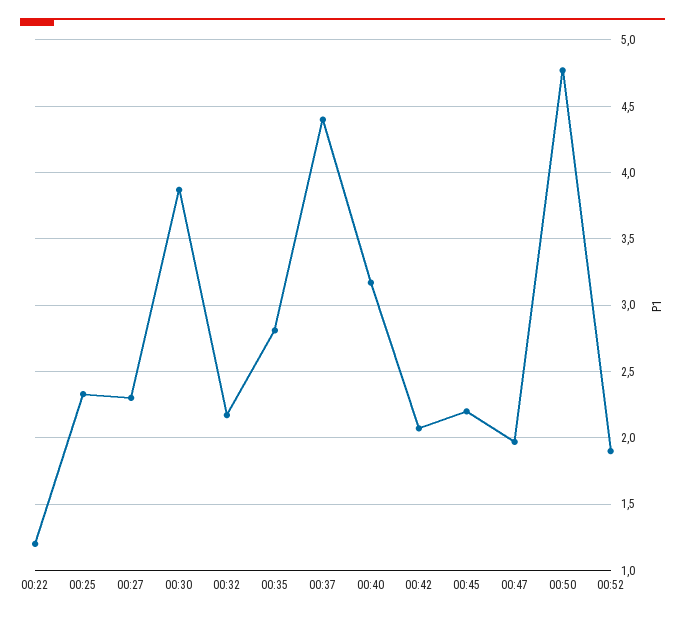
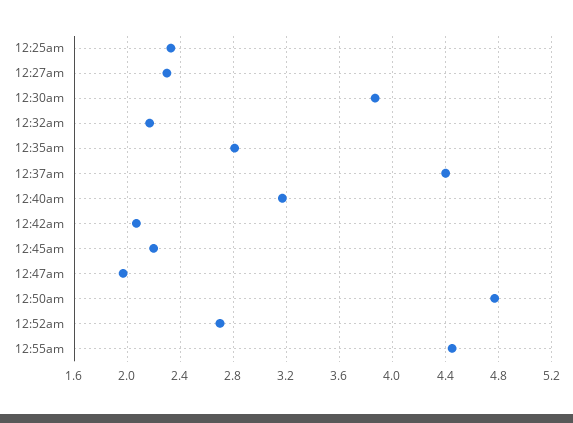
00:22: 1.2 -> none
00:52: 1.9 -> 2.7
12:55am: none -> 4.45

